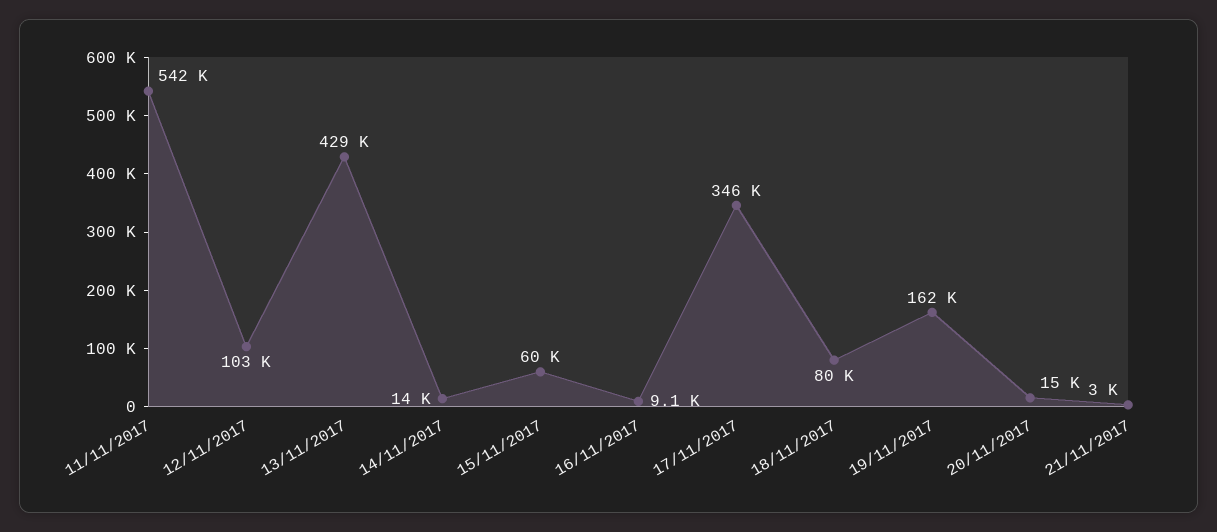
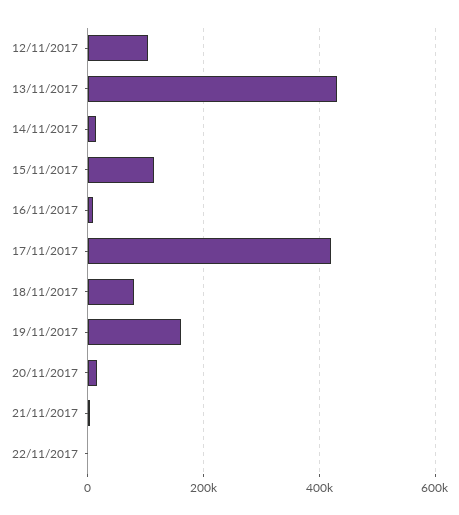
11/11/2017: 542000 -> none
15/11/2017: 60000 -> 120000
17/11/2017: 346000 -> 420000
22/11/2017: none -> 0

